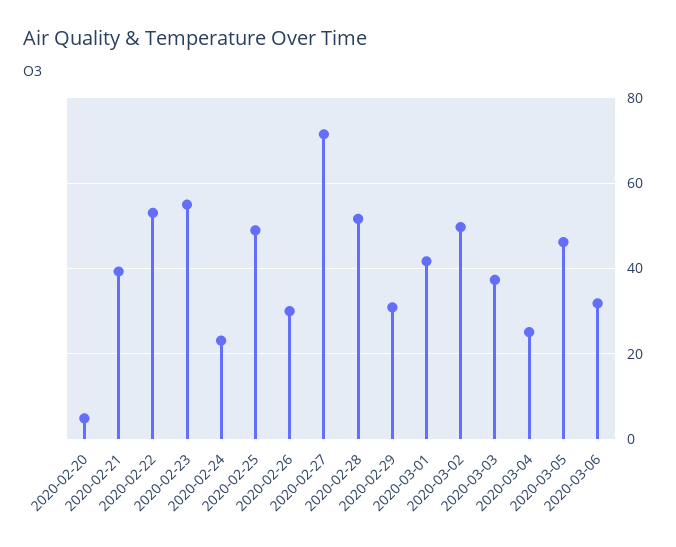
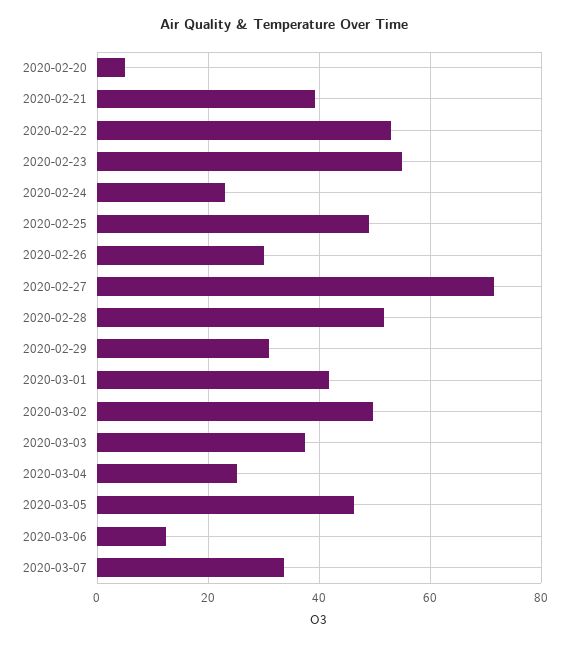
2020-03-06: 32 -> 12
2020-03-07: none -> 34

